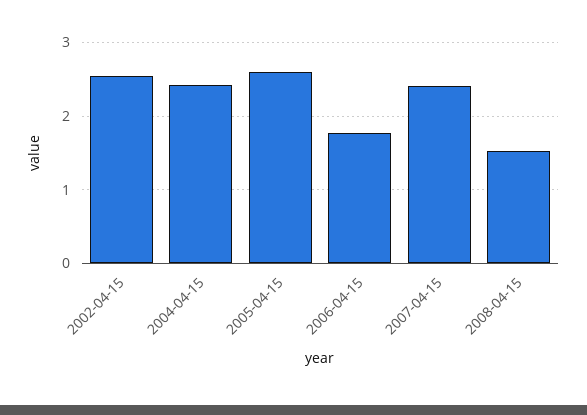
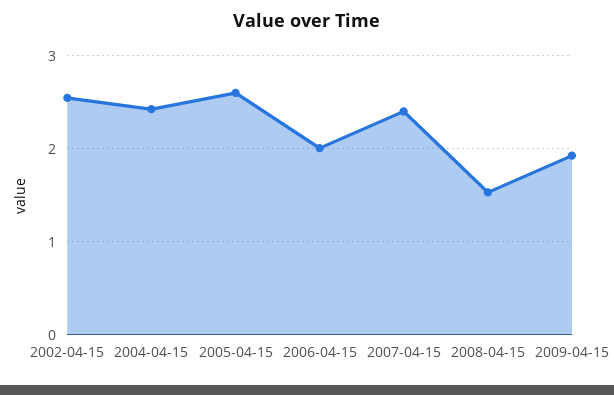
2006-04-15: 1.8 -> 2
2009-04-15: none -> 1.9

